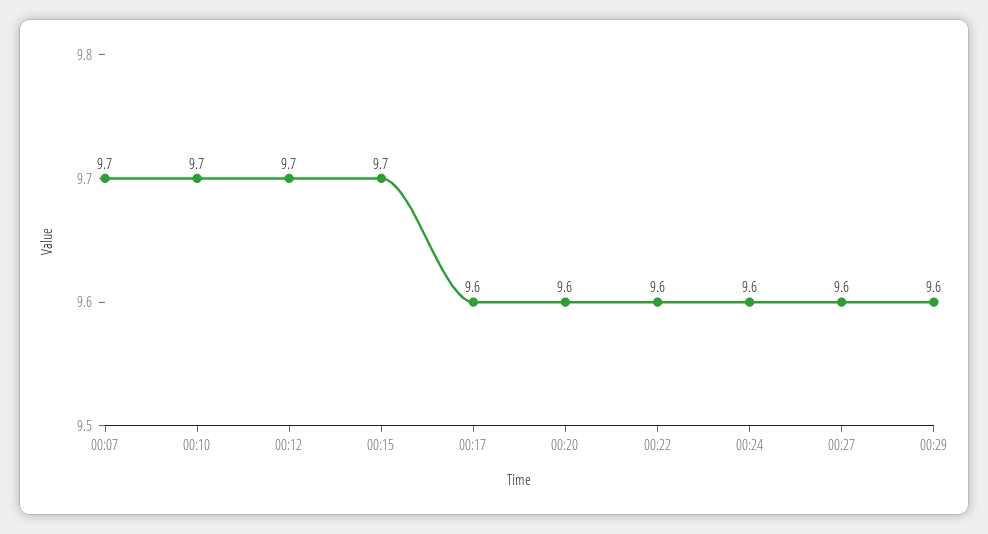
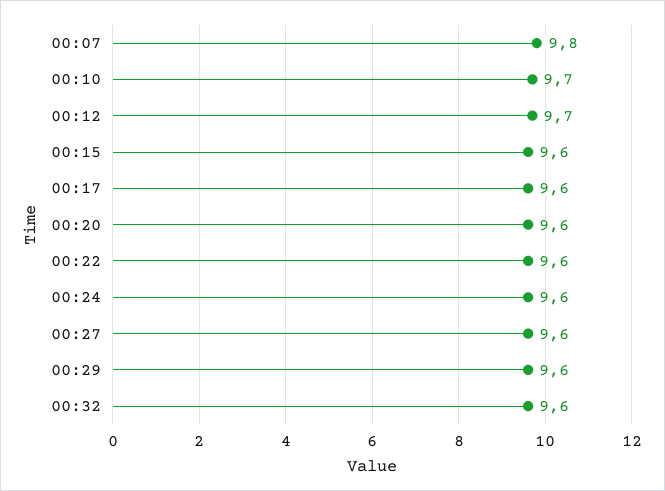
00:07: 9.7 -> 9.8
00:15: 9.7 -> 9.6
00:32: none -> 9.6

